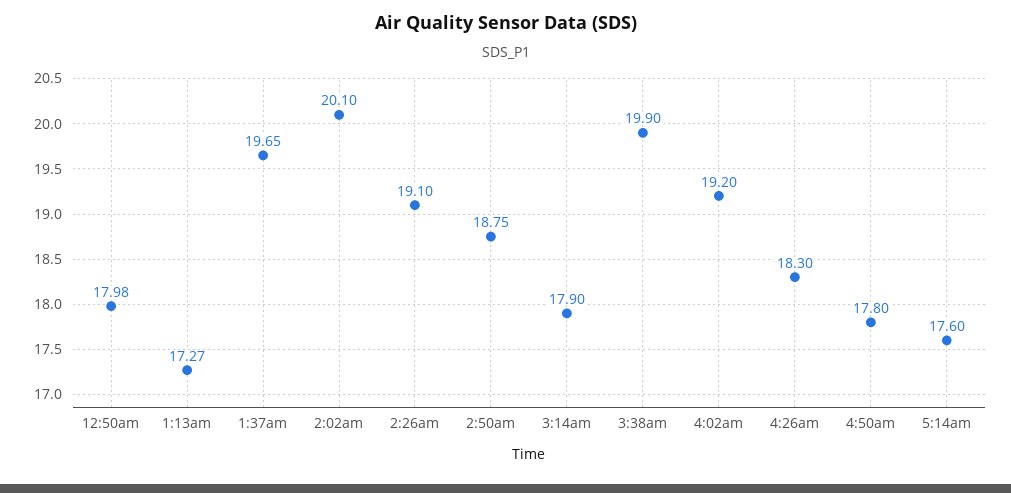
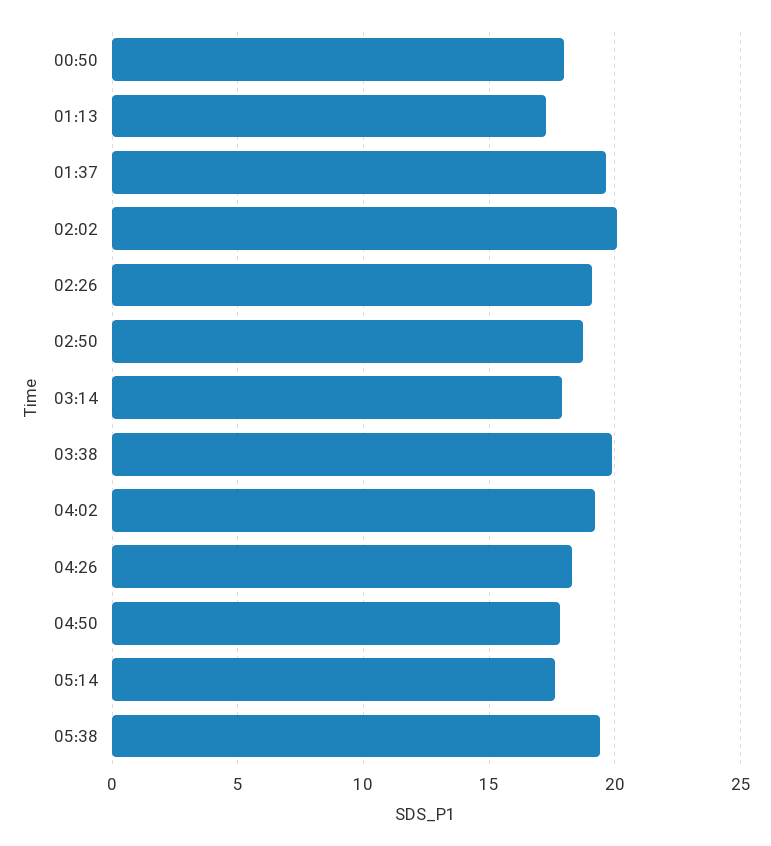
05:38: none -> 19.5

